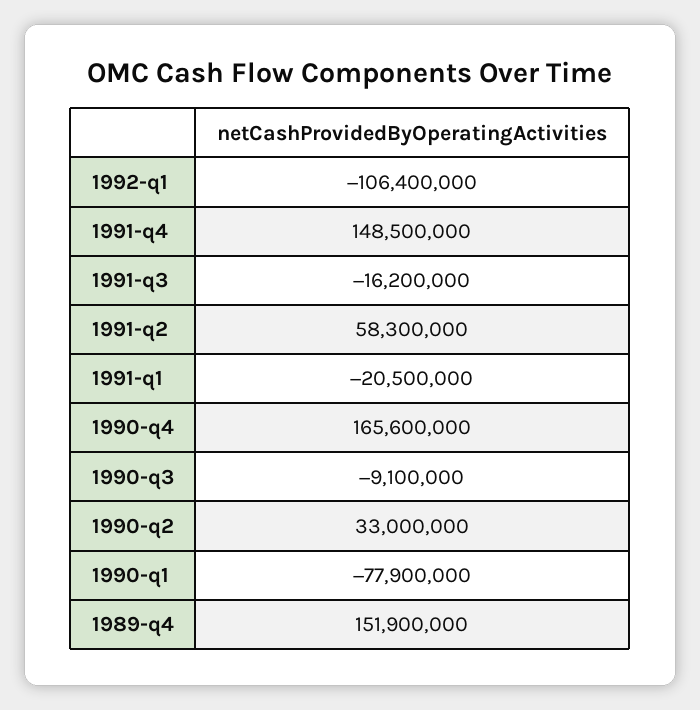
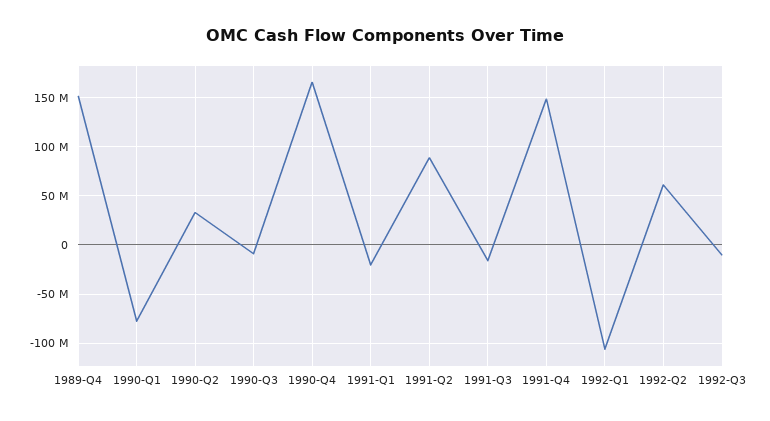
1991-q2: 58300000 -> 90000000
1992-Q2: none -> 60000000
1992-Q3: none -> -10000000

